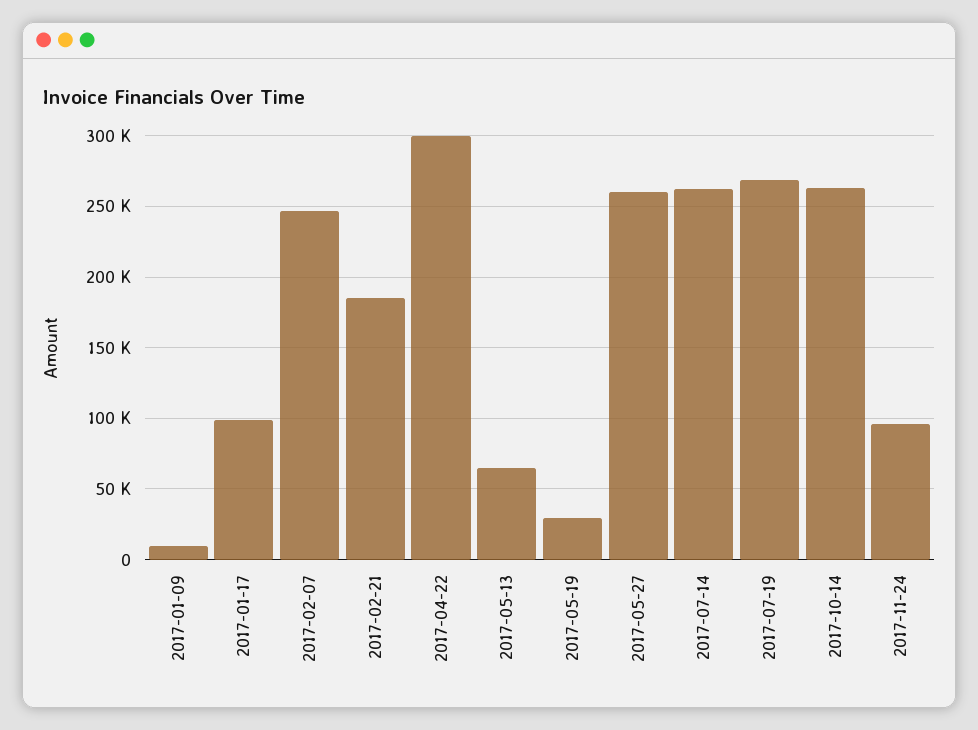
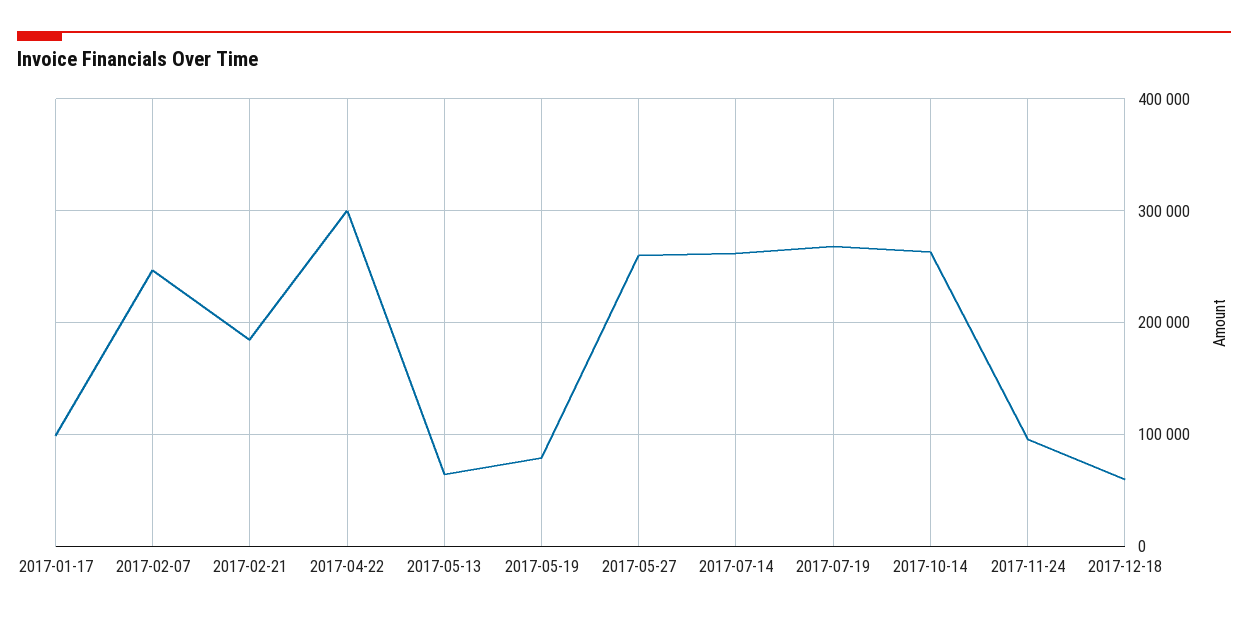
2017-01-09: 10000 -> none
2017-05-19: 30000 -> 80000
2017-12-18: none -> 60000

